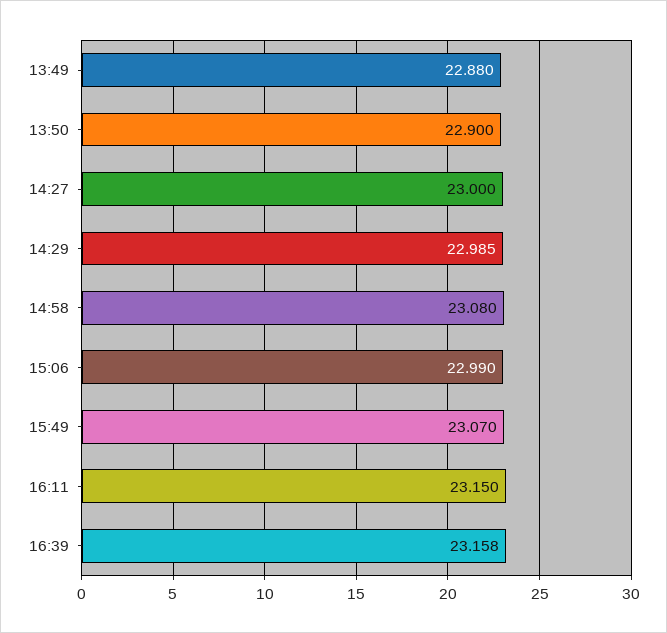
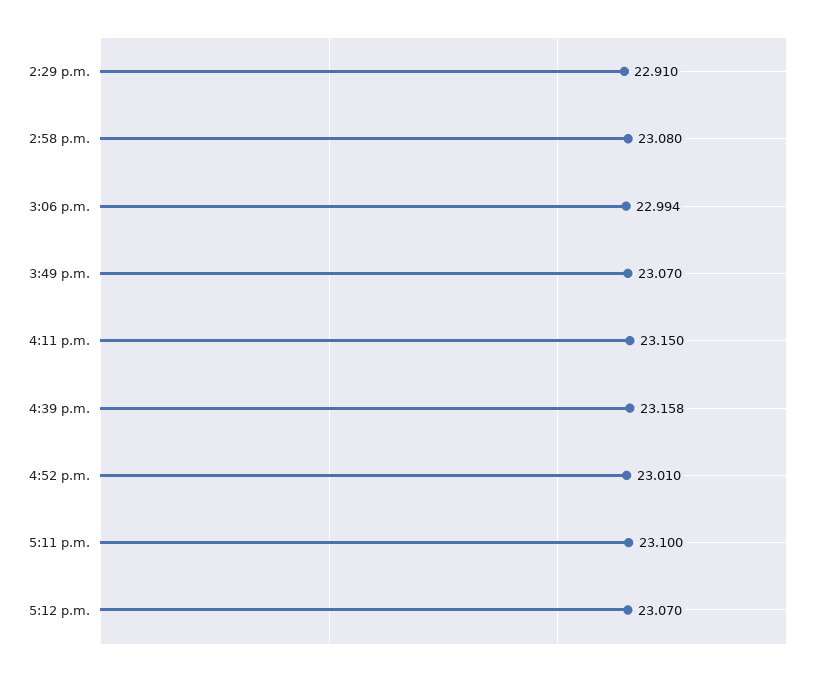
13:49: 22.88 -> none
13:50: 22.9 -> none
14:27: 23 -> none
14:29: 22.985 -> 22.91
15:06: 22.99 -> 22.994
4:52 p.m.: none -> 23.01
5:11 p.m.: none -> 23.1
5:12 p.m.: none -> 23.07

